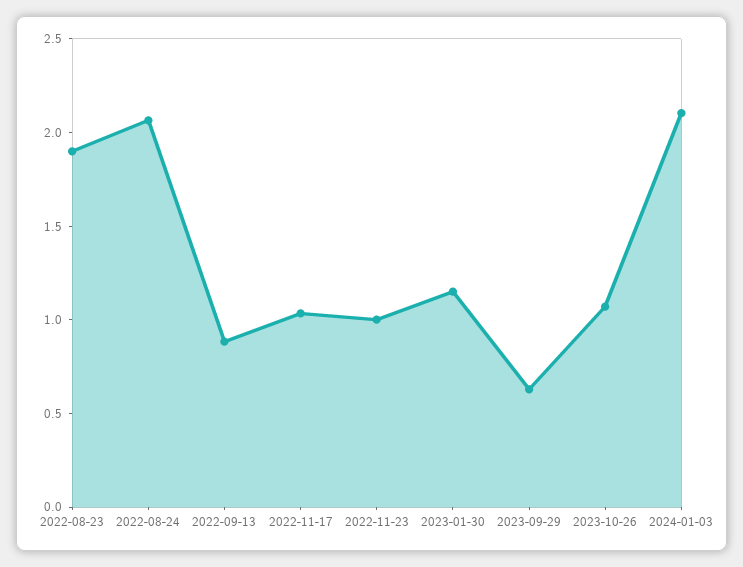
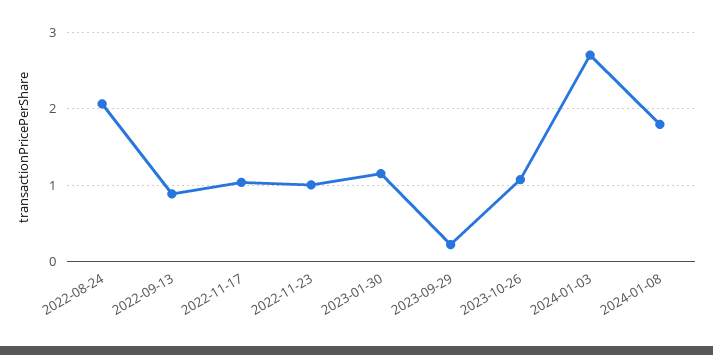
2022-08-23: 1.9 -> none
2023-09-29: 0.6 -> 0.2
2024-01-03: 2.1 -> 2.7
2024-01-08: none -> 1.8

